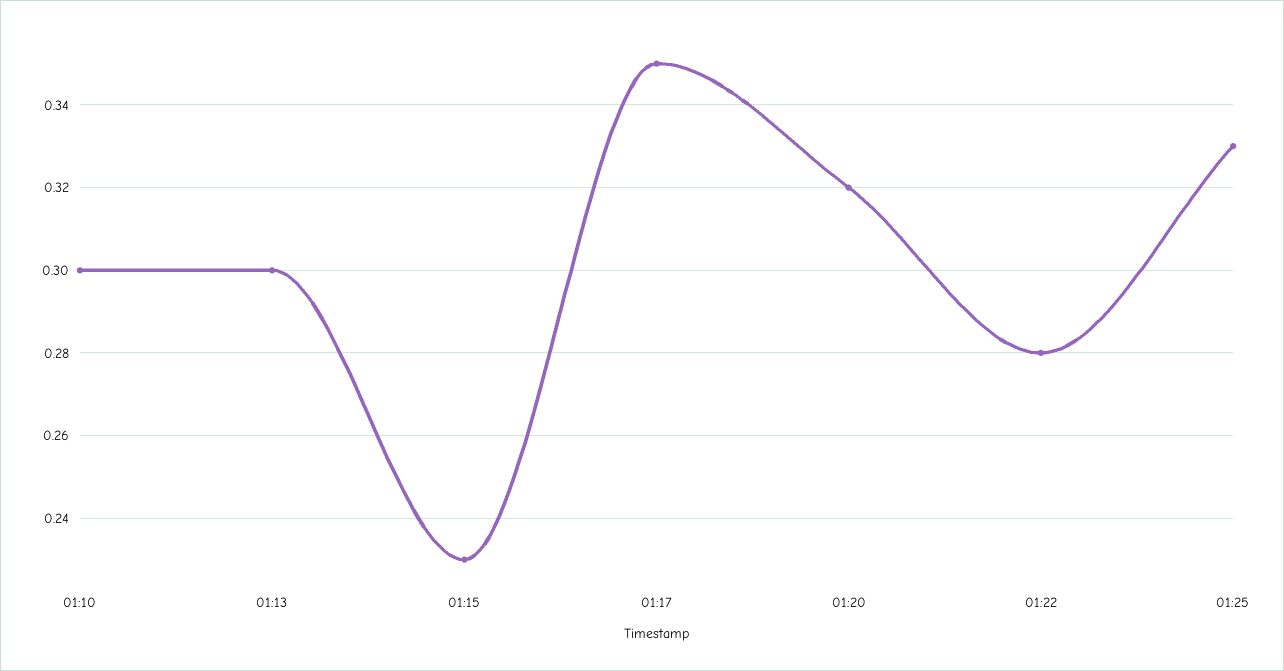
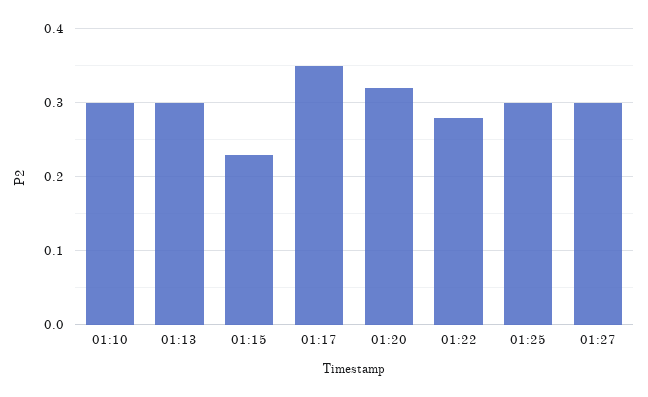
01:25: 0.33 -> 0.3
01:27: none -> 0.3

